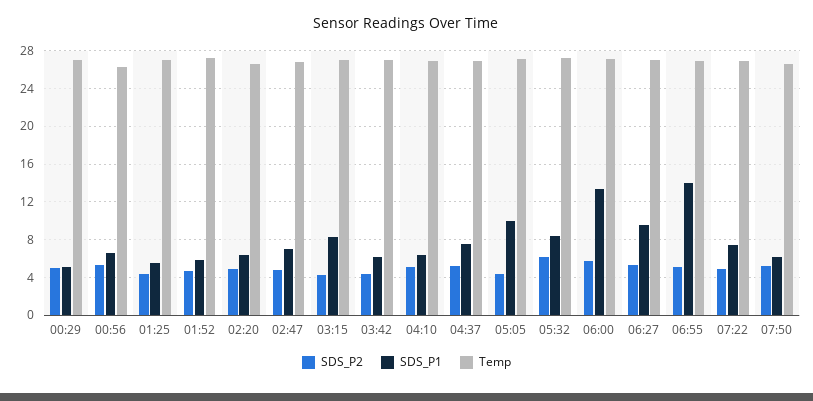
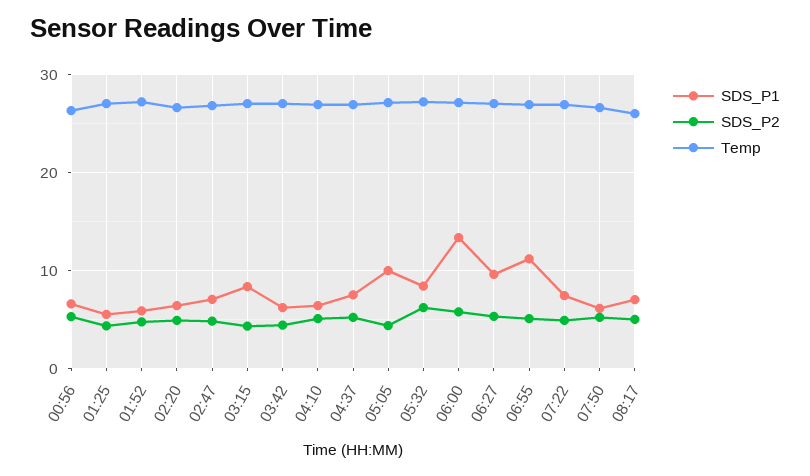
SDS_P2, 00:29: 5 -> none
SDS_P1, 00:29: 5 -> none
Temp, 00:29: 27 -> none
SDS_P1, 06:55: 14 -> 11
SDS_P1, 08:17: none -> 7
SDS_P2, 08:17: none -> 5
Temp, 08:17: none -> 26

